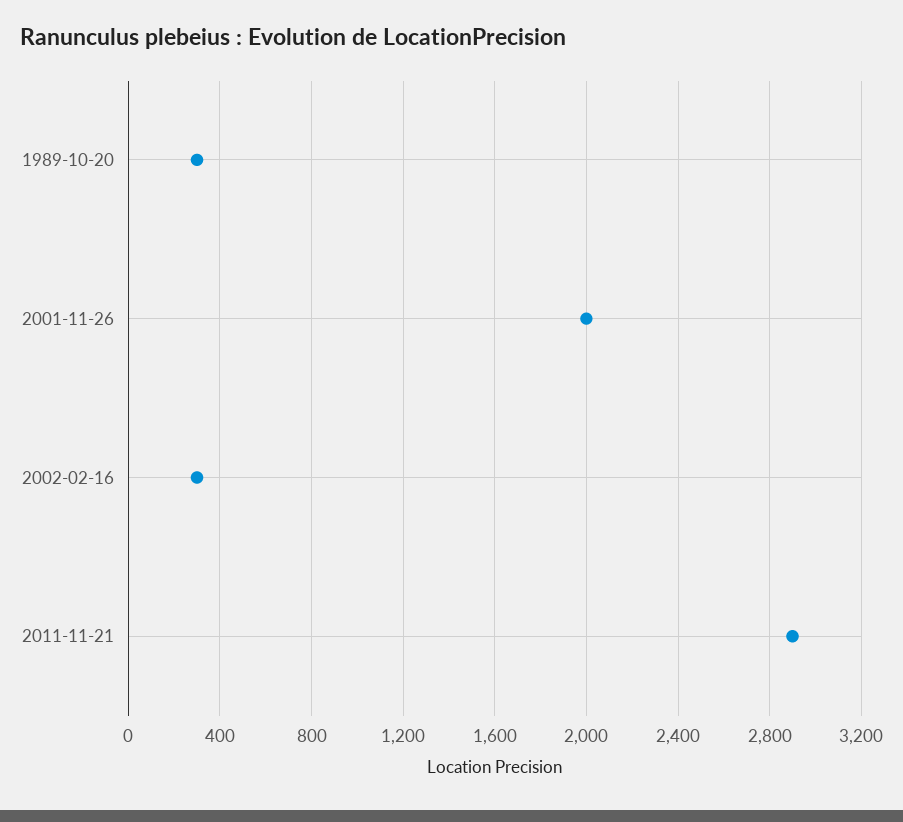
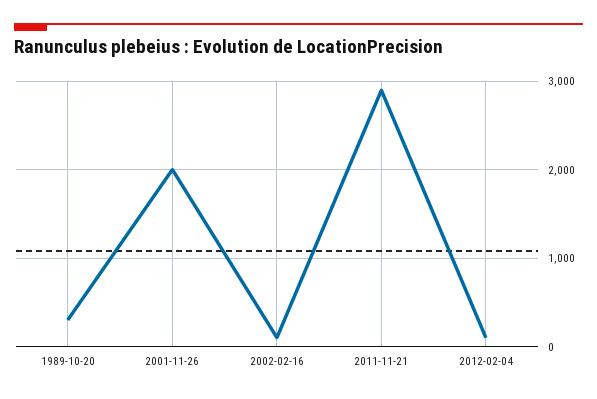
2002-02-16: 300 -> 100
2012-02-04: none -> 100

